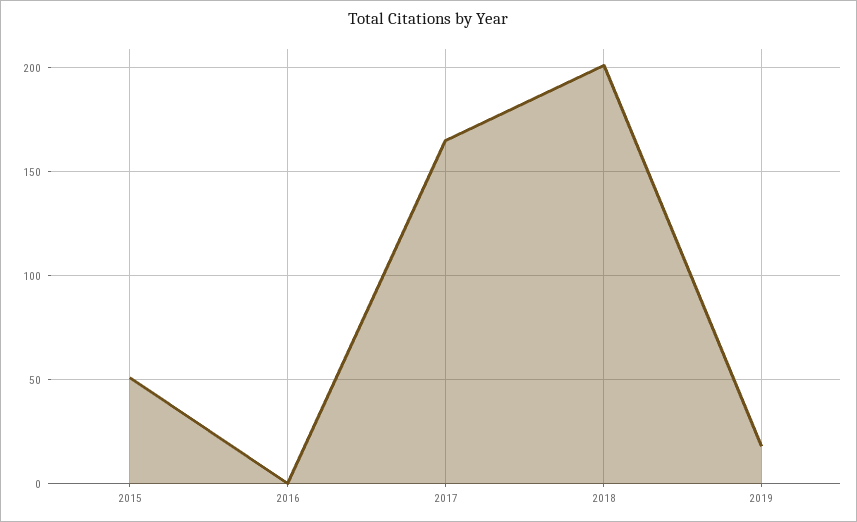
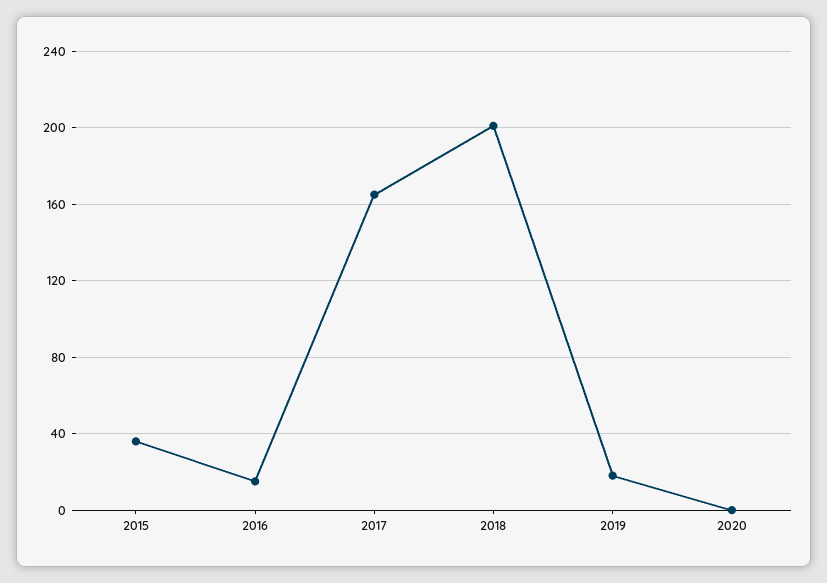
2015: 50 -> 35
2016: 0 -> 15
2020: none -> 0

